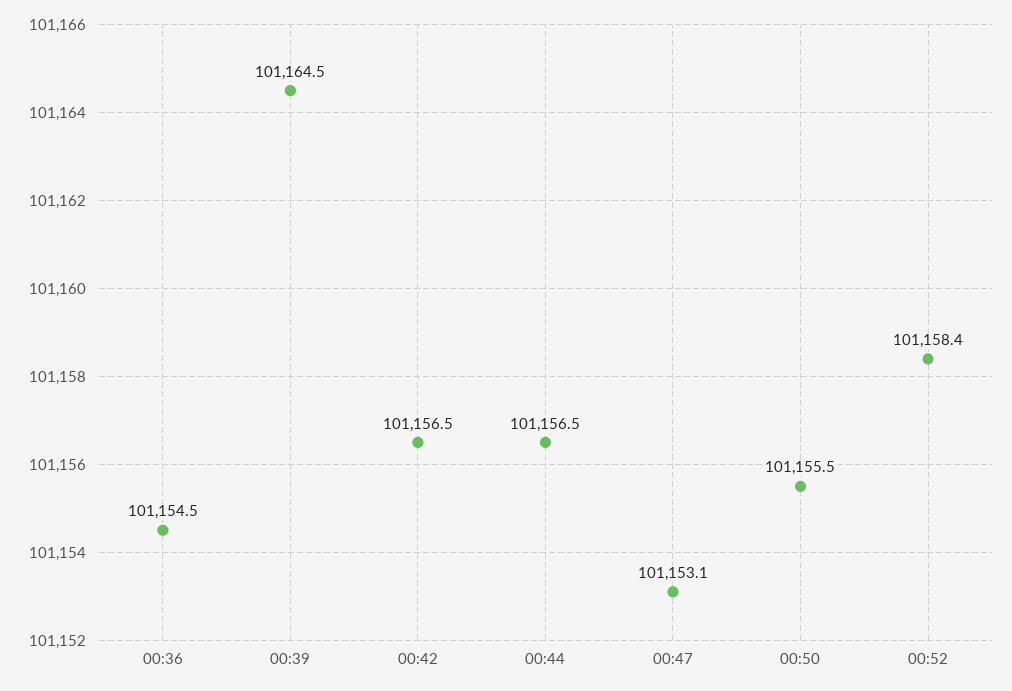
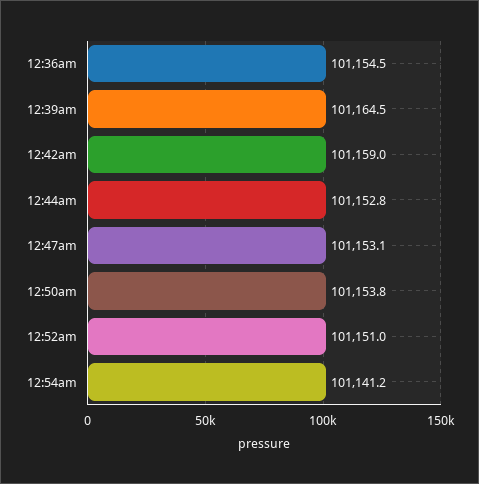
00:42: 101156.5 -> 101159
00:44: 101156.5 -> 101152.8
00:50: 101155.5 -> 101153.8
00:52: 101158.4 -> 101151
12:54am: none -> 101141.2

